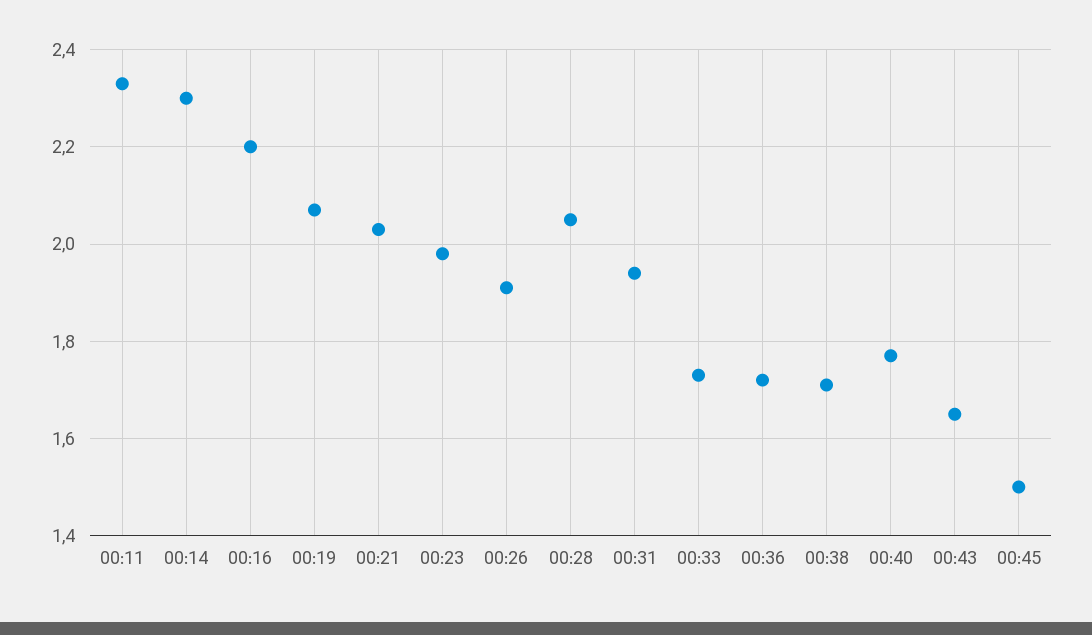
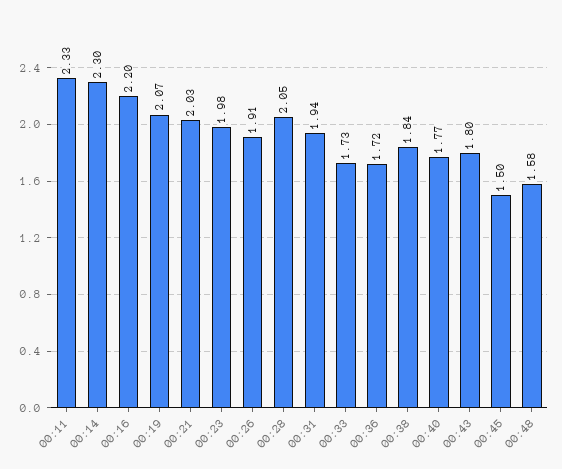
00:38: 1.7 -> 1.84
00:43: 1.65 -> 1.8
00:48: none -> 1.58

